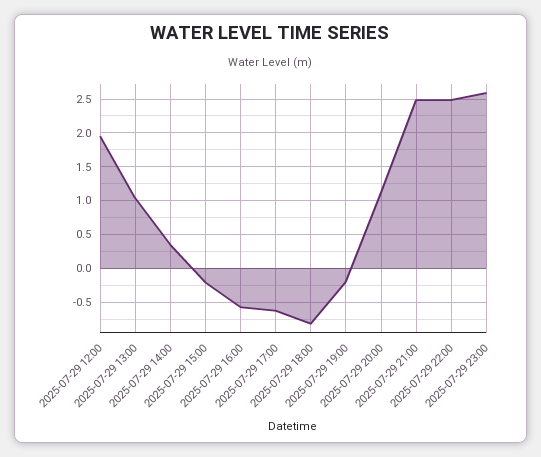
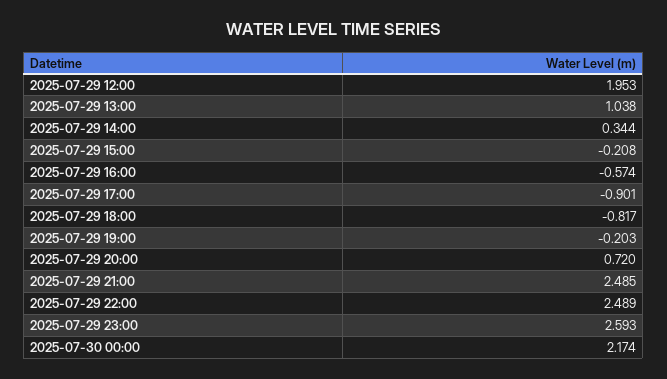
2025-07-29 17:00: -0.6 -> -0.901
2025-07-29 20:00: 1.1 -> 0.72
2025-07-30 00:00: none -> 2.174

